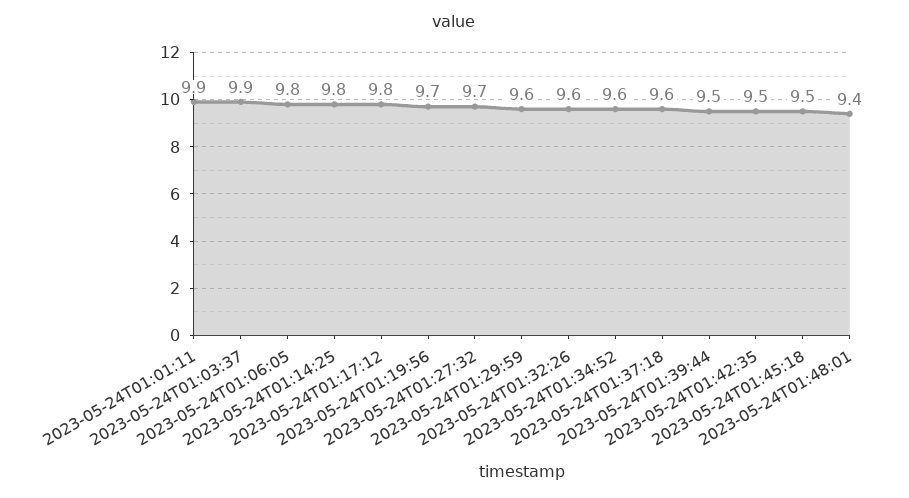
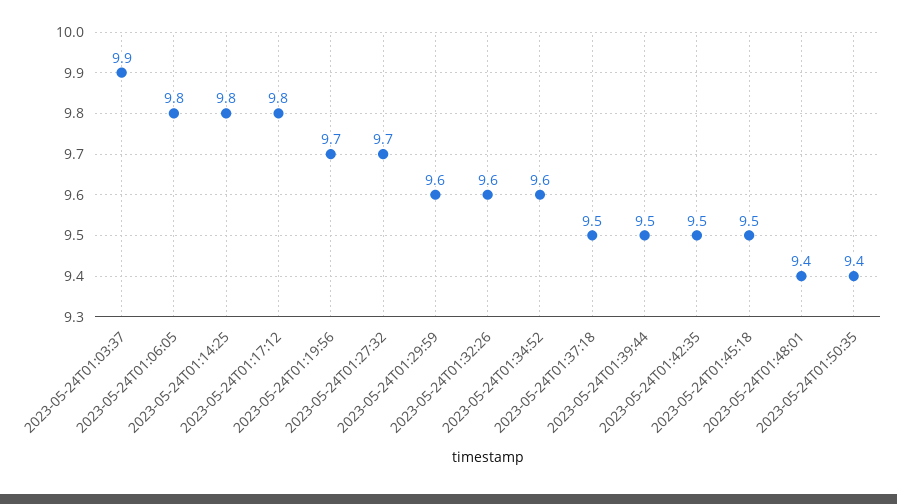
2023-05-24T01:01:11: 9.9 -> none
2023-05-24T01:37:18: 9.6 -> 9.5
2023-05-24T01:50:35: none -> 9.4

